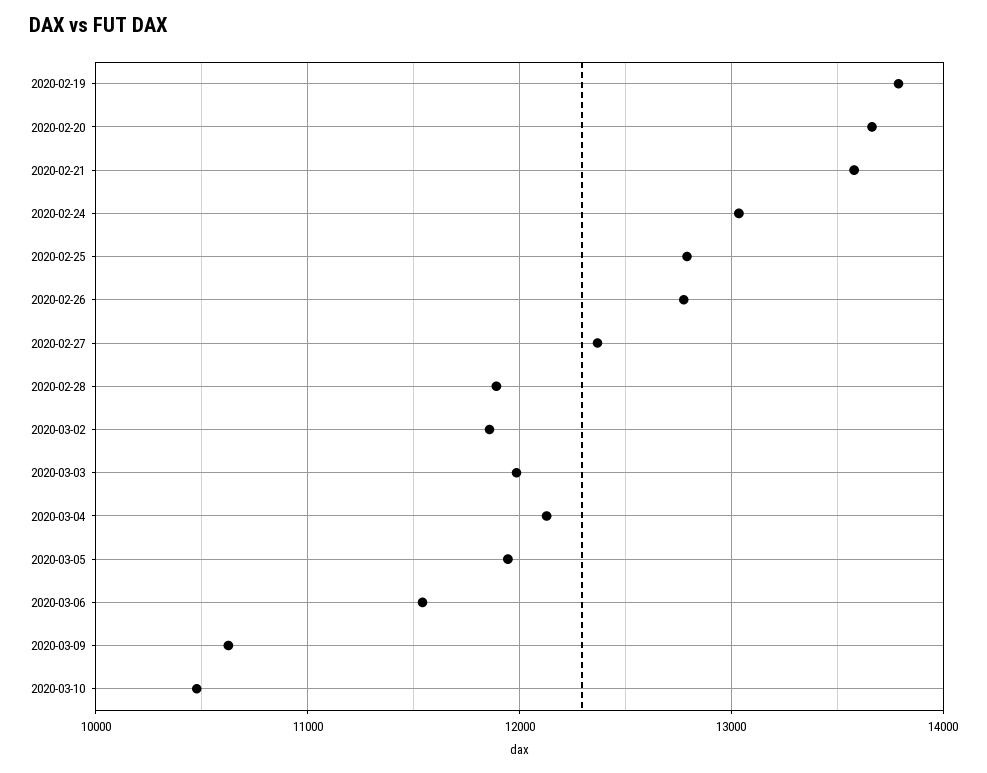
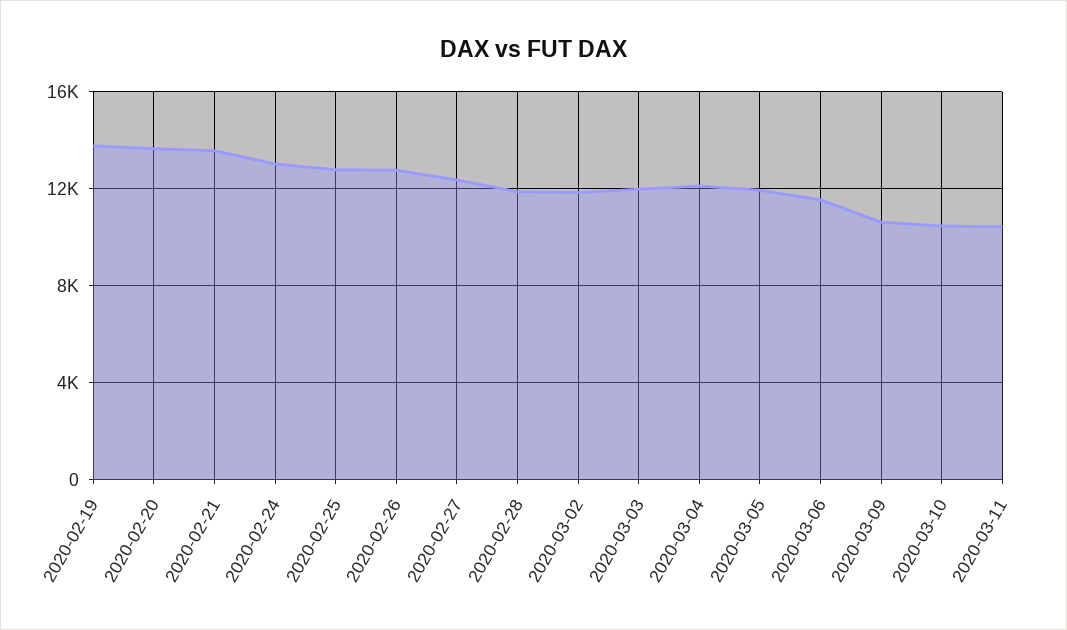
2020-03-11: none -> 10500

